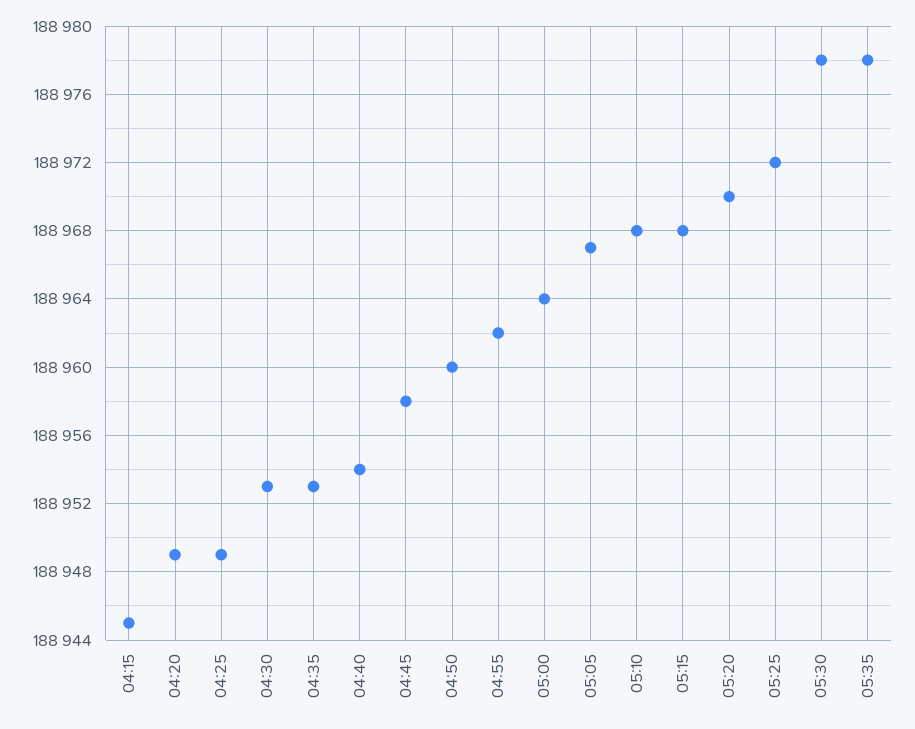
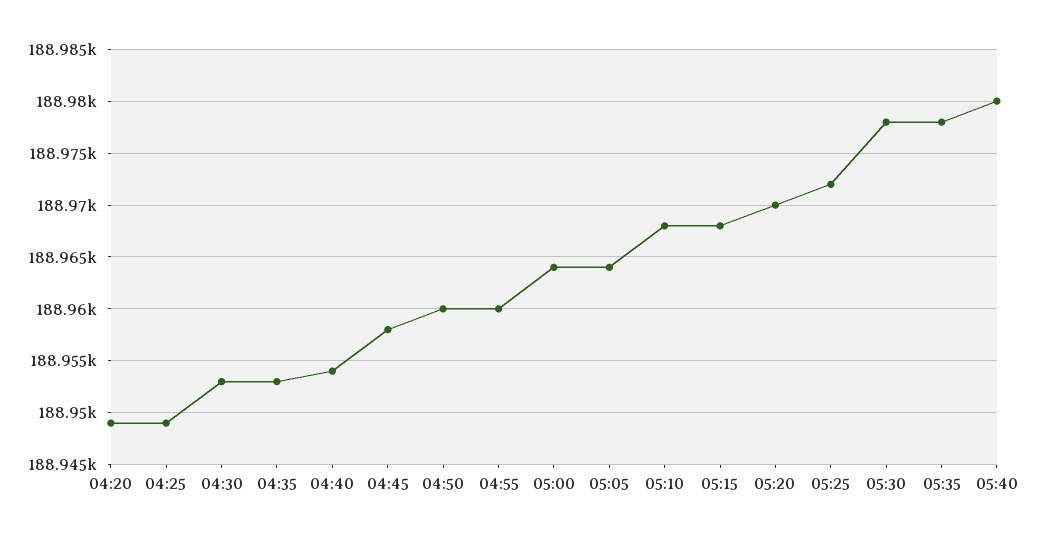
04:15: 188945 -> none
04:55: 188962 -> 188960
05:05: 188967 -> 188964
05:40: none -> 188980

